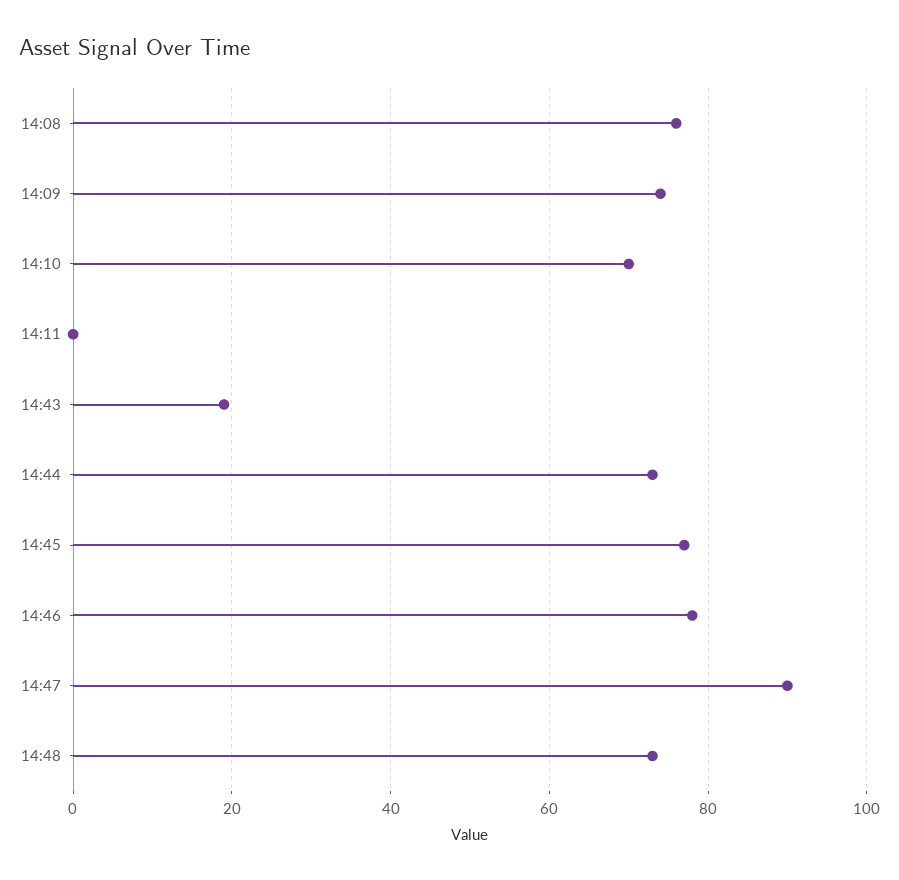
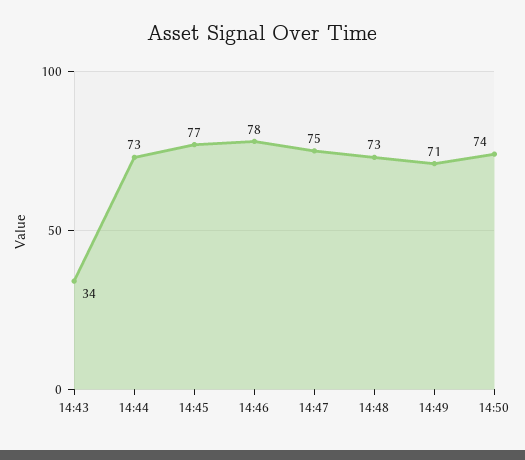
14:08: 75 -> none
14:09: 75 -> none
14:10: 70 -> none
14:11: 0 -> none
14:43: 20 -> 34
14:47: 90 -> 75
14:49: none -> 71
14:50: none -> 74

